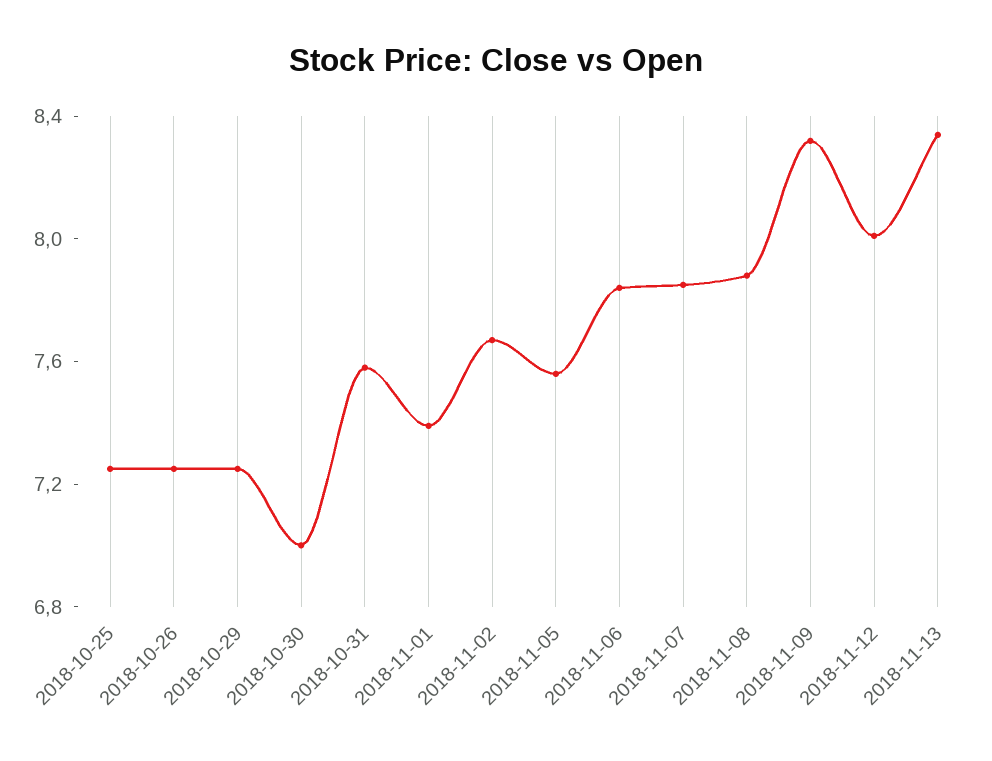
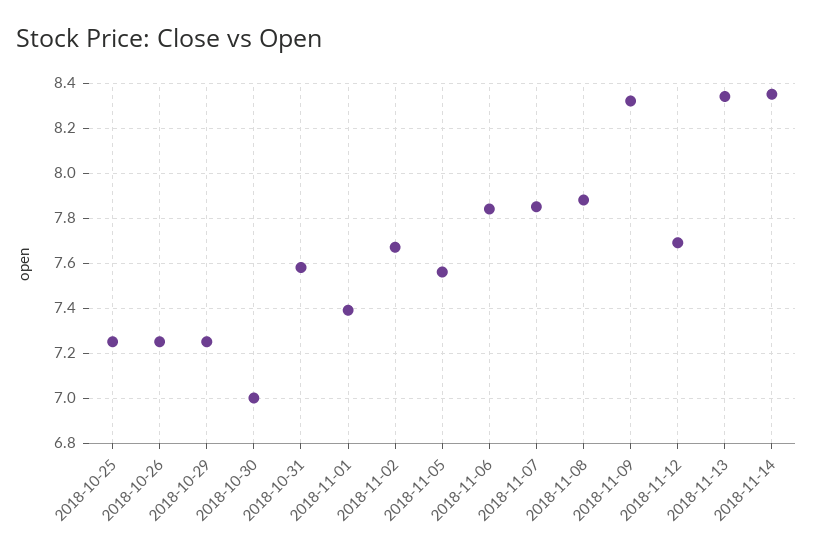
2018-11-12: 8 -> 7.7
2018-11-14: none -> 8.35

